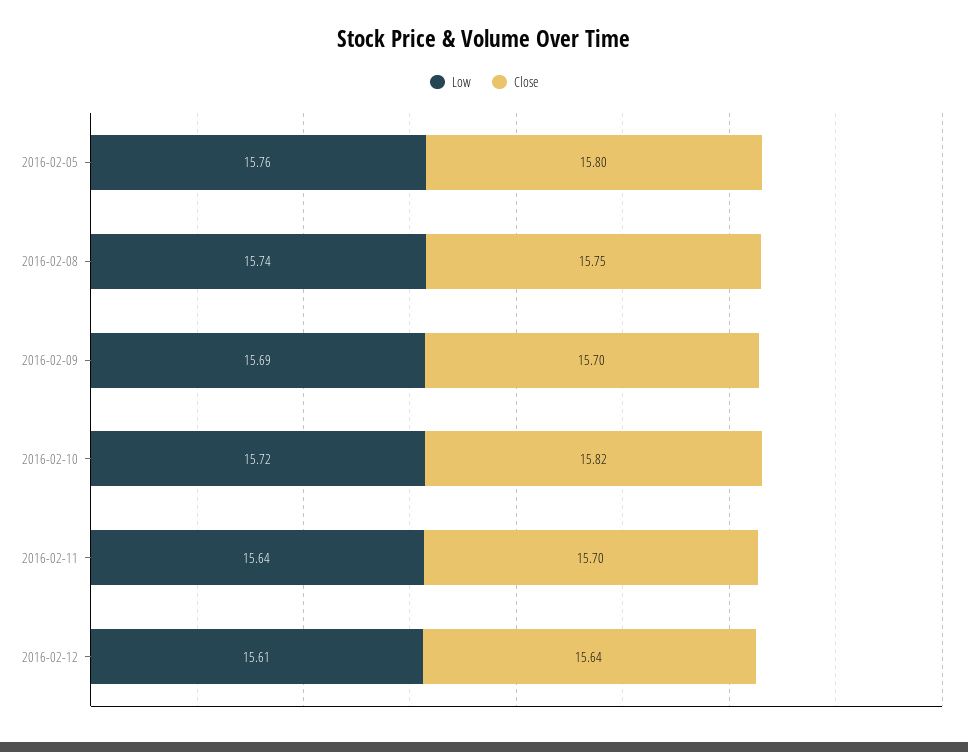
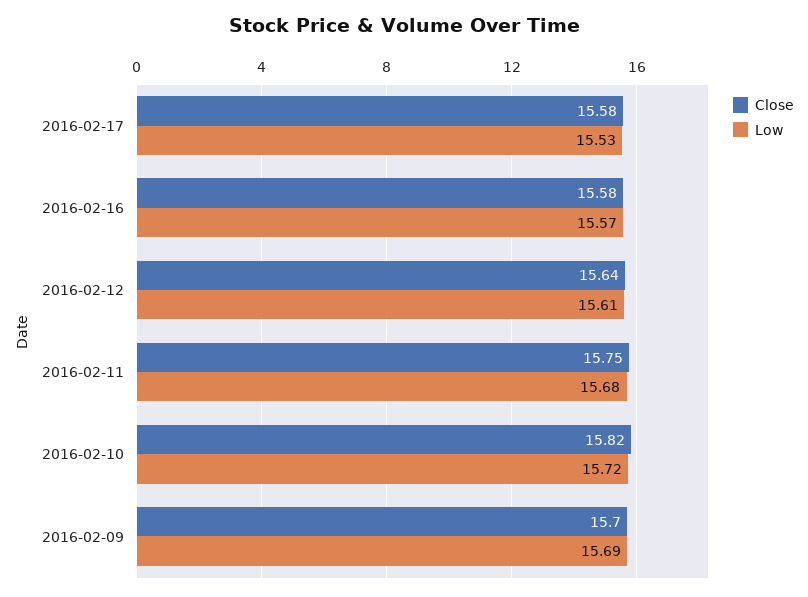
Low, 2016-02-05: 15.76 -> none
Close, 2016-02-05: 15.8 -> none
Low, 2016-02-08: 15.74 -> none
Close, 2016-02-08: 15.75 -> none
Low, 2016-02-11: 15.64 -> 15.68
Close, 2016-02-11: 15.7 -> 15.75
Close, 2016-02-17: none -> 15.58
Low, 2016-02-17: none -> 15.53
Close, 2016-02-16: none -> 15.58
Low, 2016-02-16: none -> 15.57

